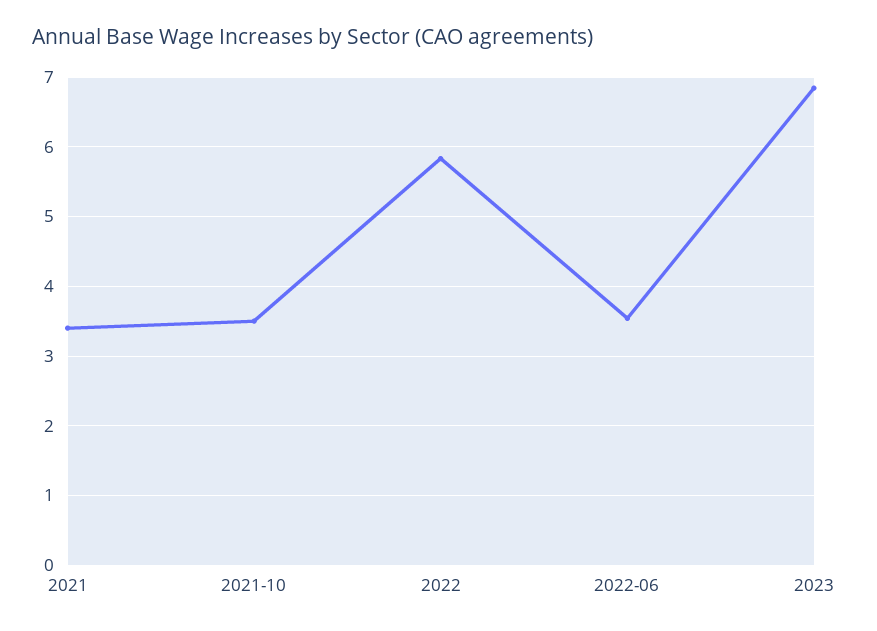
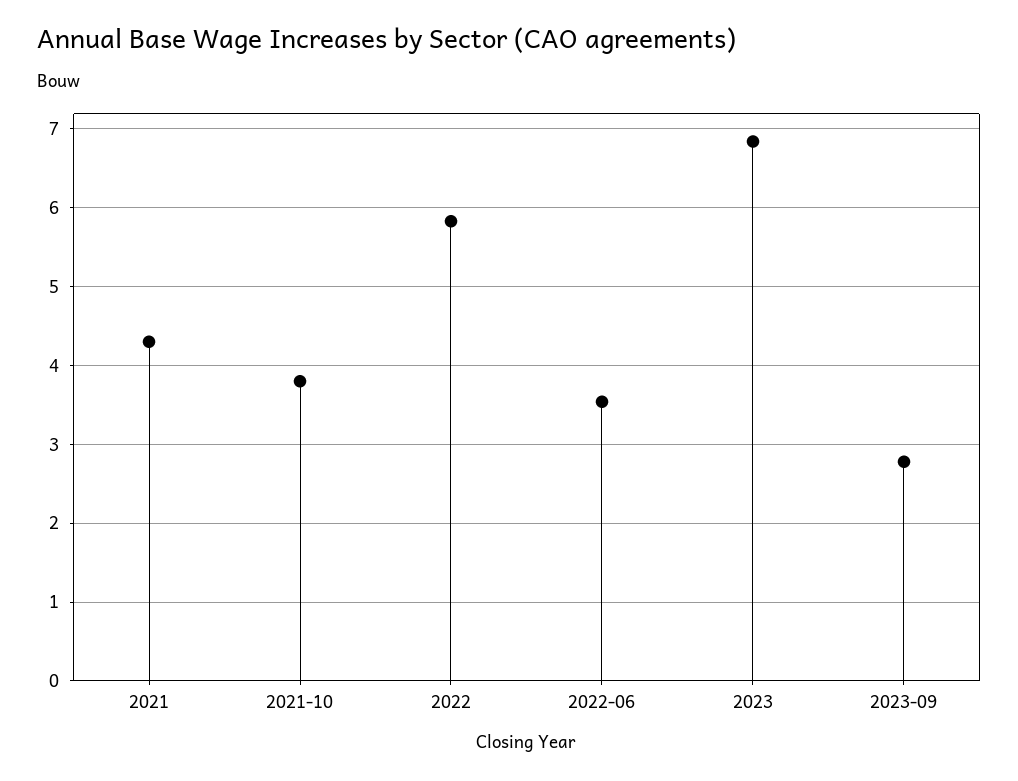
2021: 3.4 -> 4.3
2021-10: 3.5 -> 3.8
2023-09: none -> 2.8

